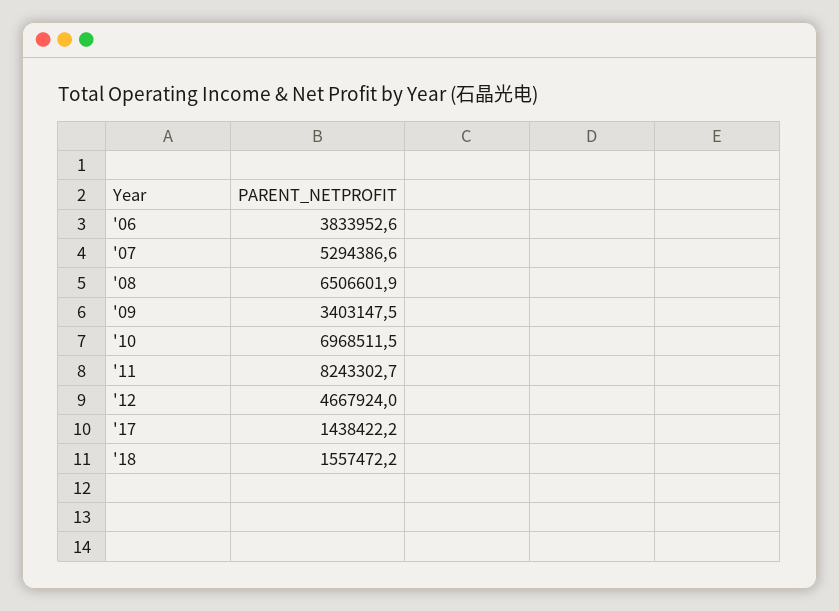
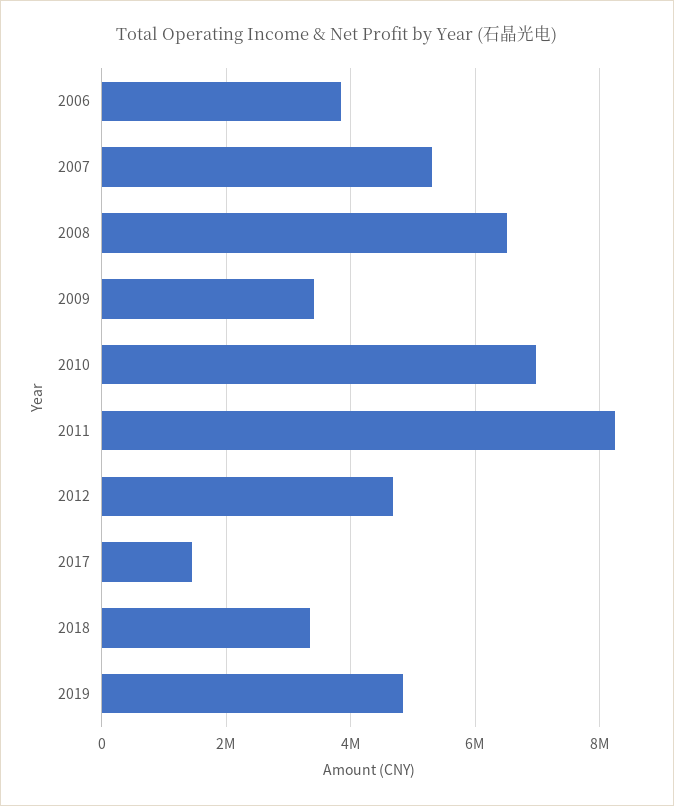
'18: 1557472.2 -> 3400000
2019: none -> 4800000

